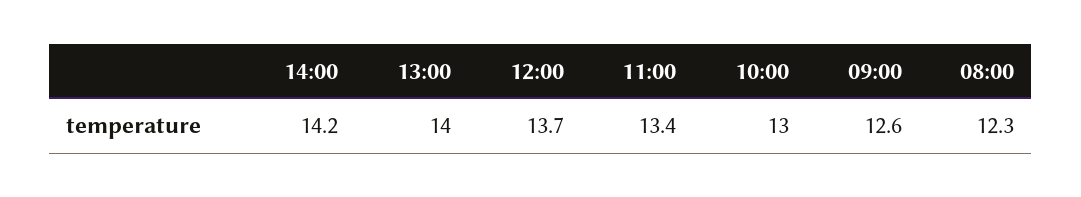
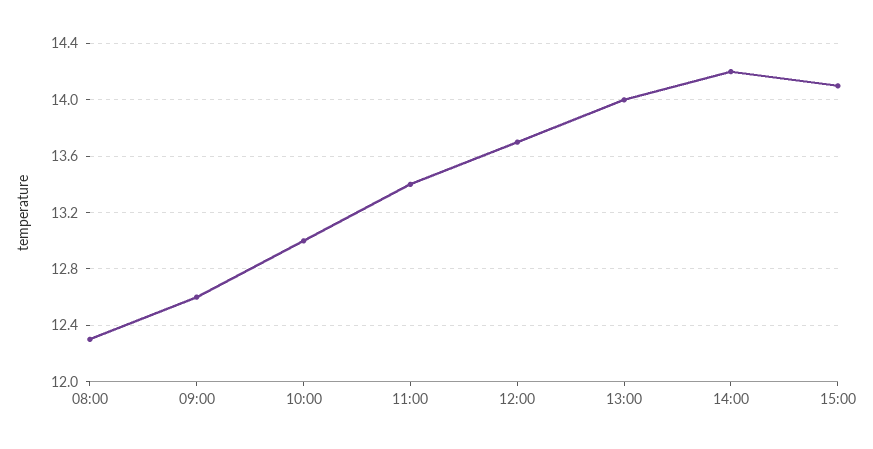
15:00: none -> 14.1

